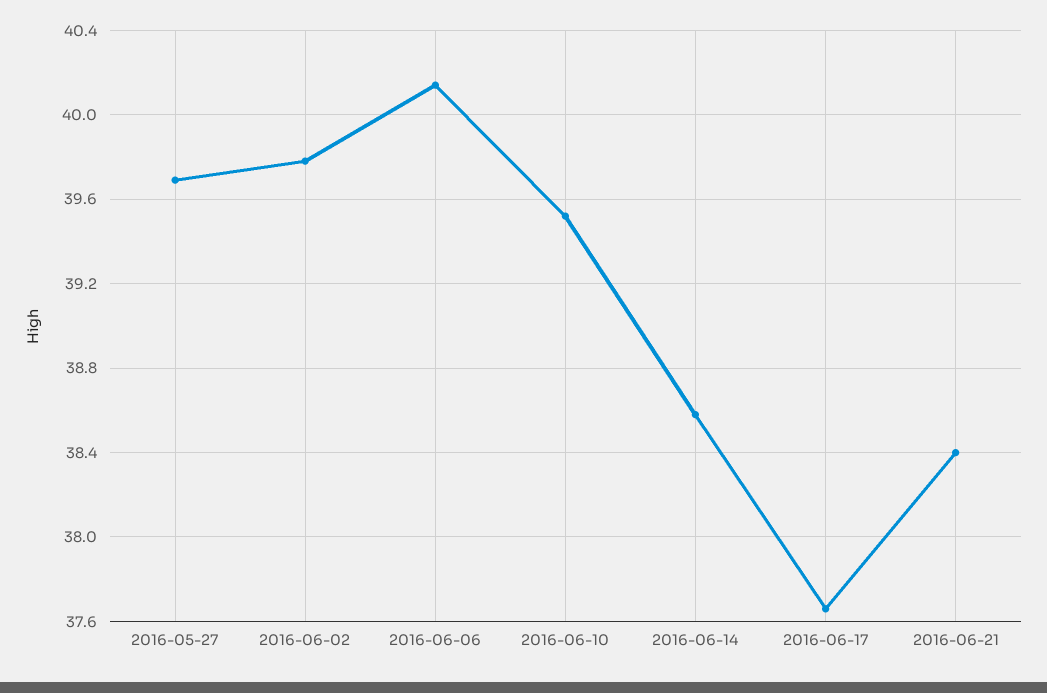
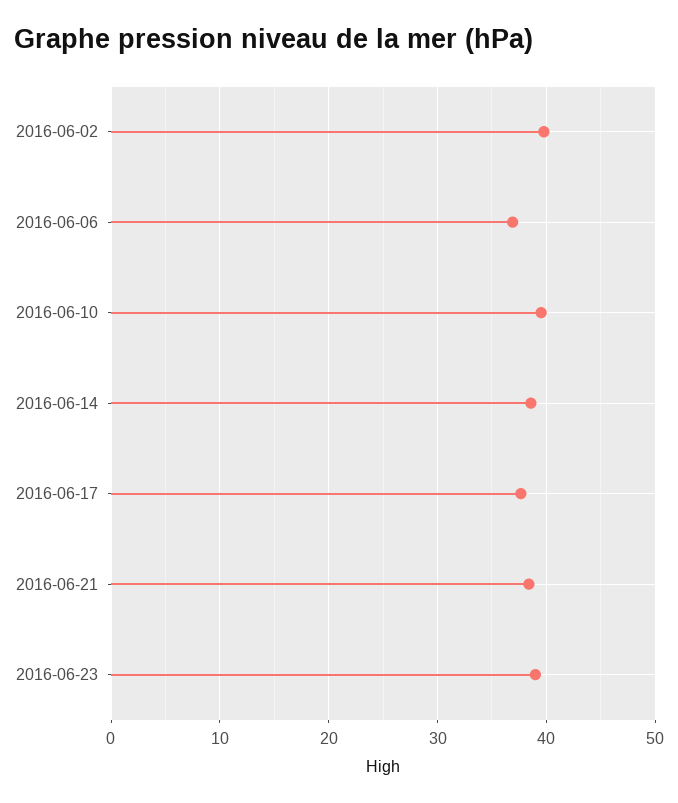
2016-05-27: 39.7 -> none
2016-06-06: 40.15 -> 37
2016-06-23: none -> 39

